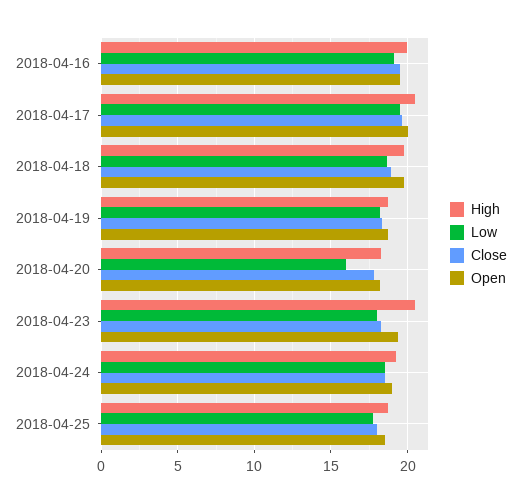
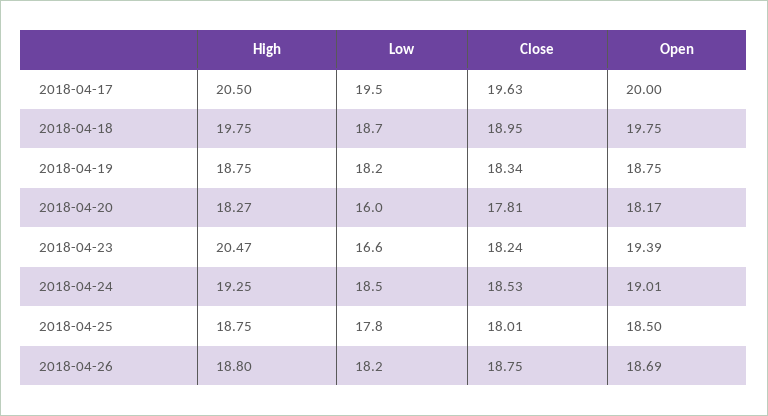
High, 2018-04-16: 20 -> none
Low, 2018-04-16: 19 -> none
Close, 2018-04-16: 19.5 -> none
Open, 2018-04-16: 19.5 -> none
Low, 2018-04-23: 18 -> 16.6
High, 2018-04-26: none -> 18.8
Low, 2018-04-26: none -> 18.2
Close, 2018-04-26: none -> 18.75
Open, 2018-04-26: none -> 18.69

